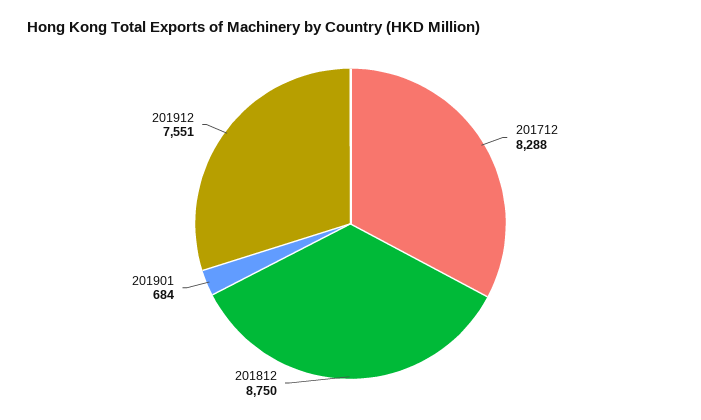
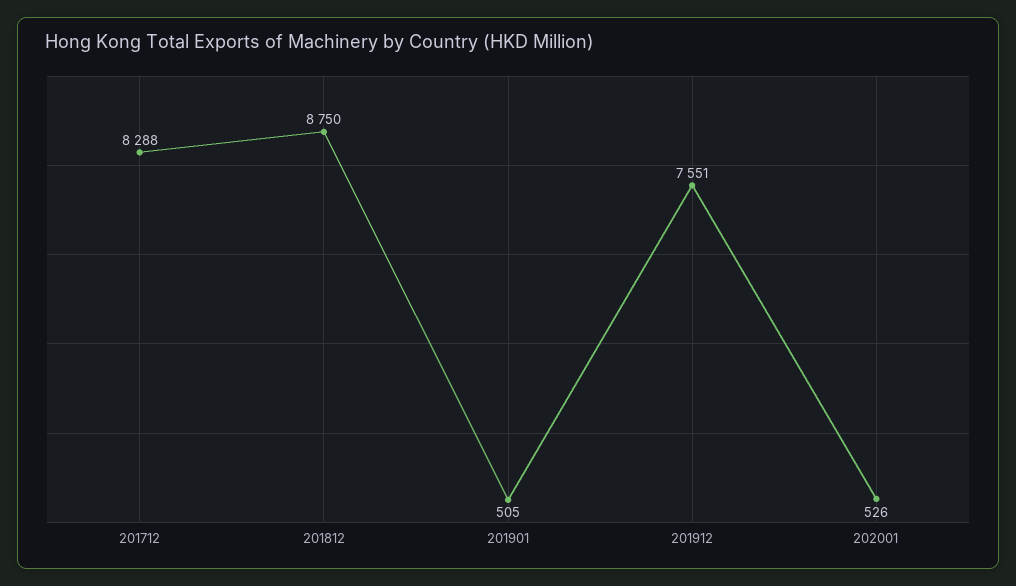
201901: 684 -> 505
202001: none -> 526

